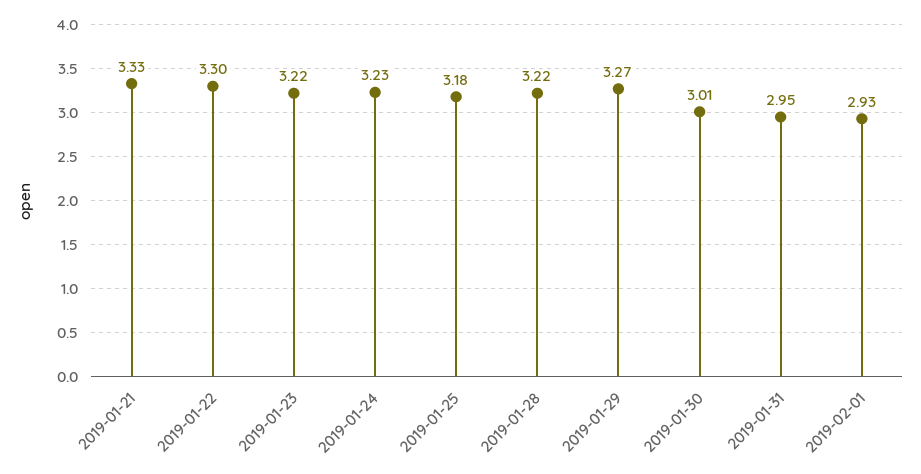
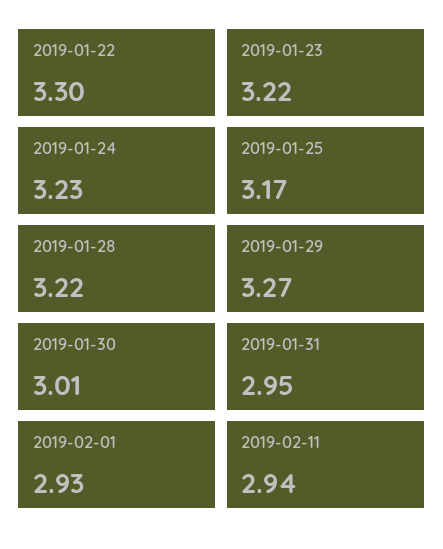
2019-01-21: 3.33 -> none
2019-01-25: 3.18 -> 3.17
2019-02-11: none -> 2.94

